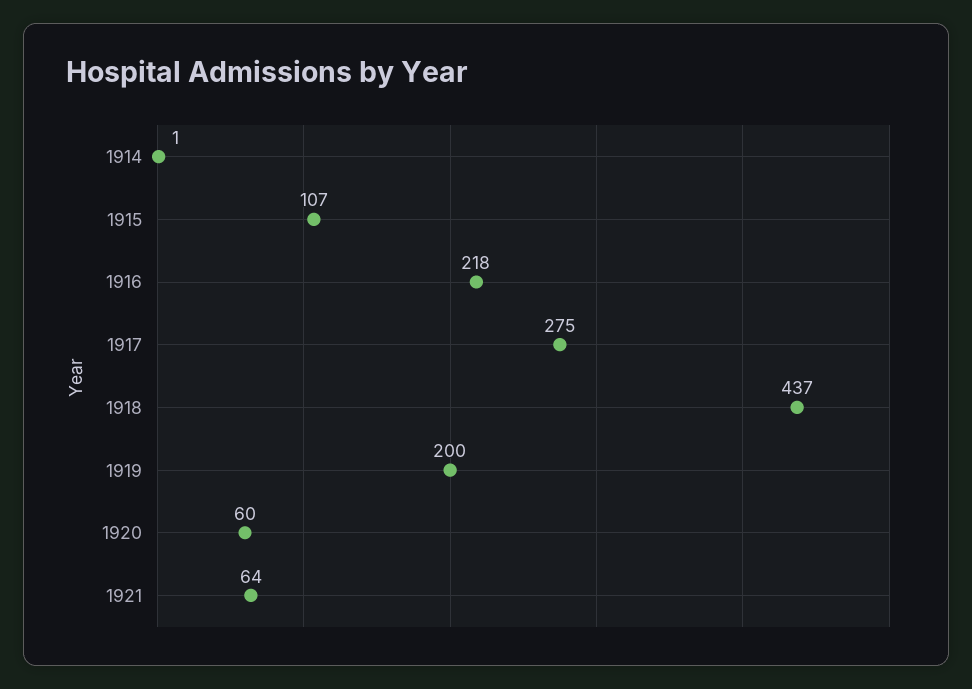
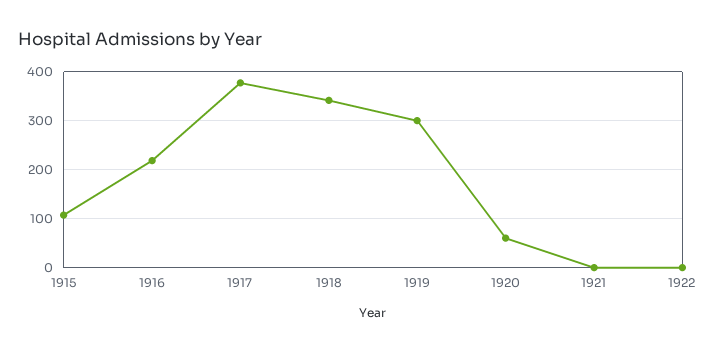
1914: 1 -> none
1917: 275 -> 380
1918: 437 -> 340
1919: 200 -> 300
1921: 64 -> 0
1922: none -> 0

